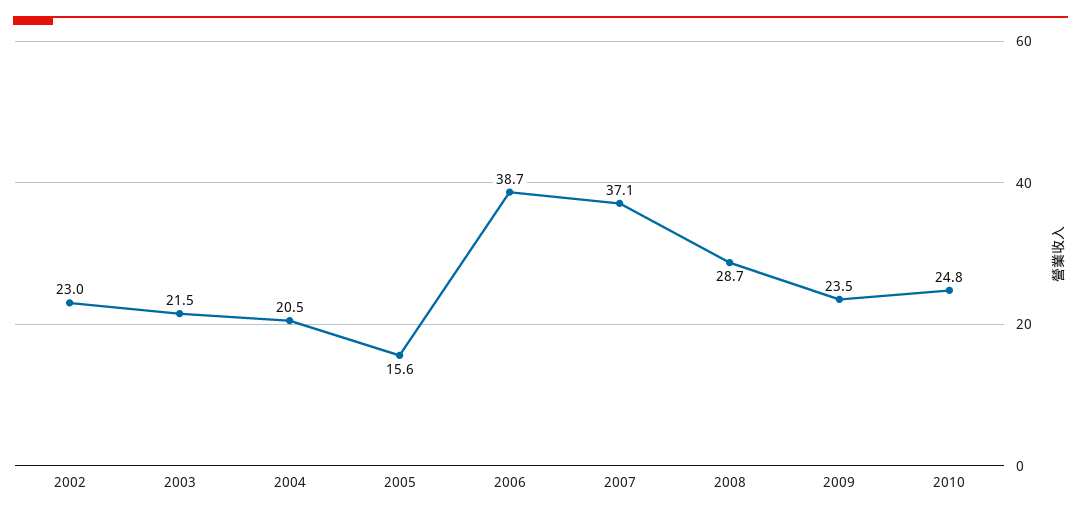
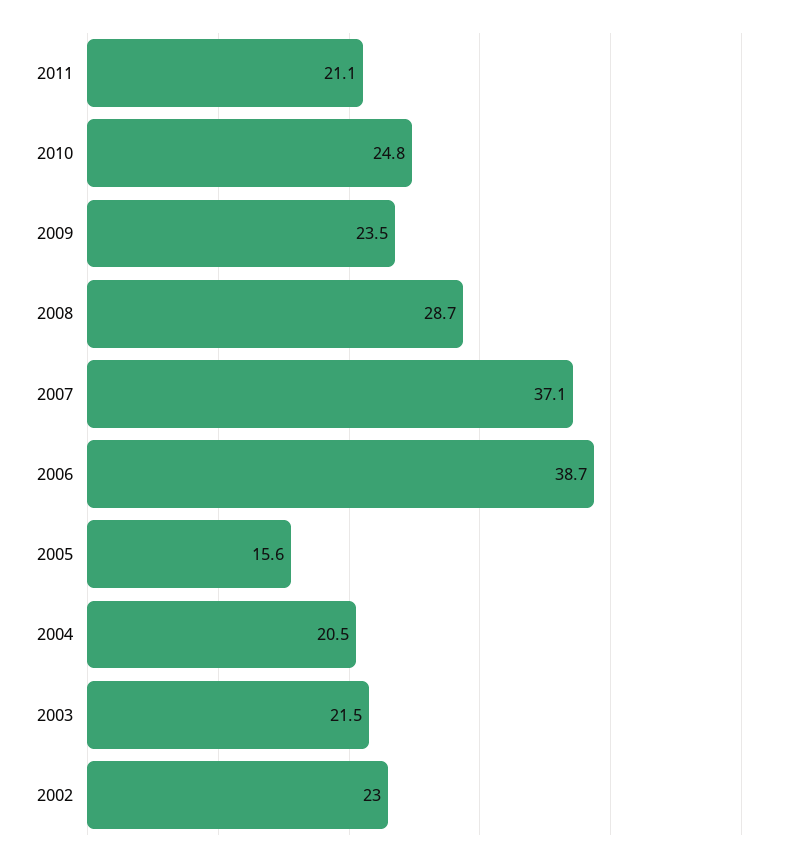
2011: none -> 21.1

